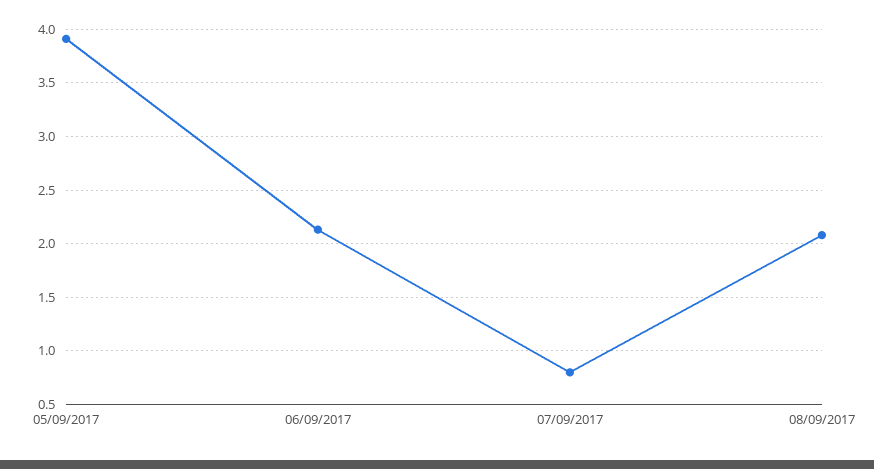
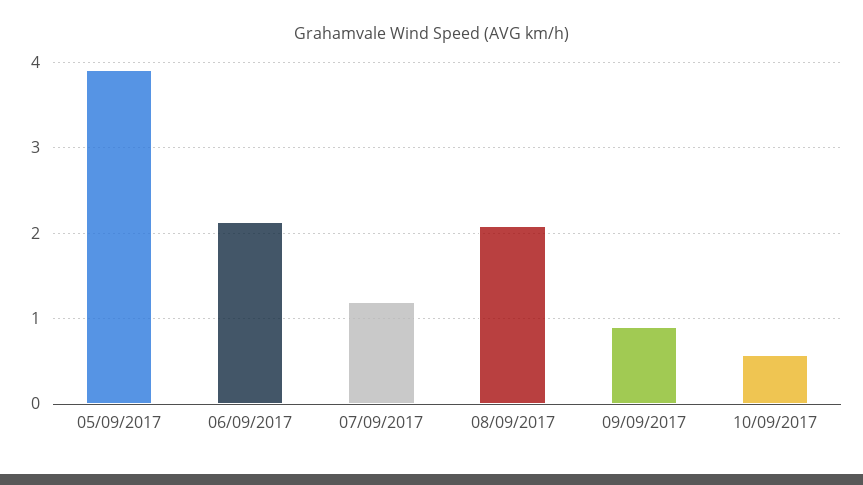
07/09/2017: 0.8 -> 1.2
09/09/2017: none -> 0.9
10/09/2017: none -> 0.6

